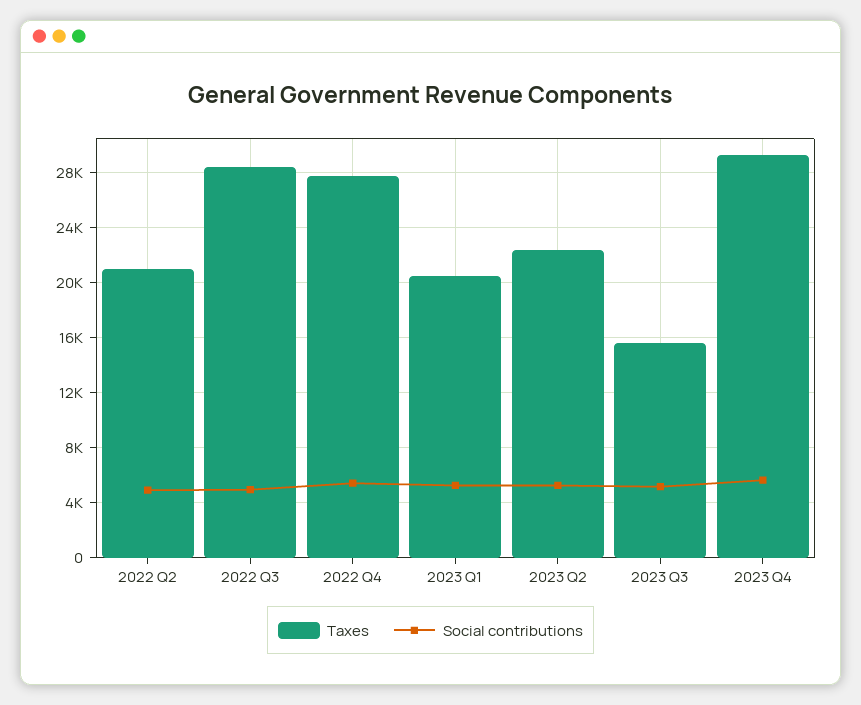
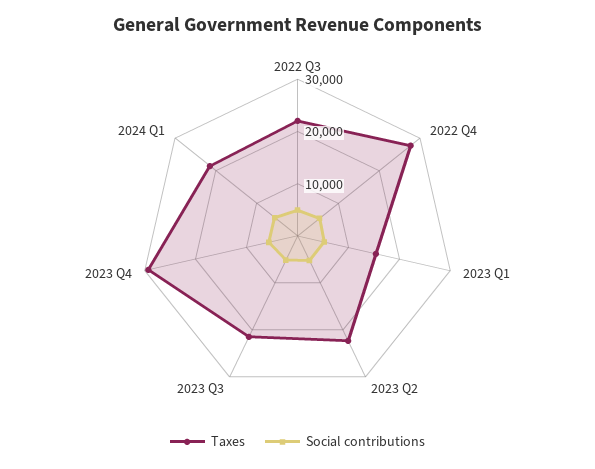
Taxes, 2022 Q2: 21000 -> none
Social contributions, 2022 Q2: 5000 -> none
Taxes, 2022 Q3: 28500 -> 22000
Taxes, 2023 Q1: 20500 -> 16000
Taxes, 2023 Q3: 15500 -> 22000
Taxes, 2024 Q1: none -> 22000
Social contributions, 2024 Q1: none -> 6000

